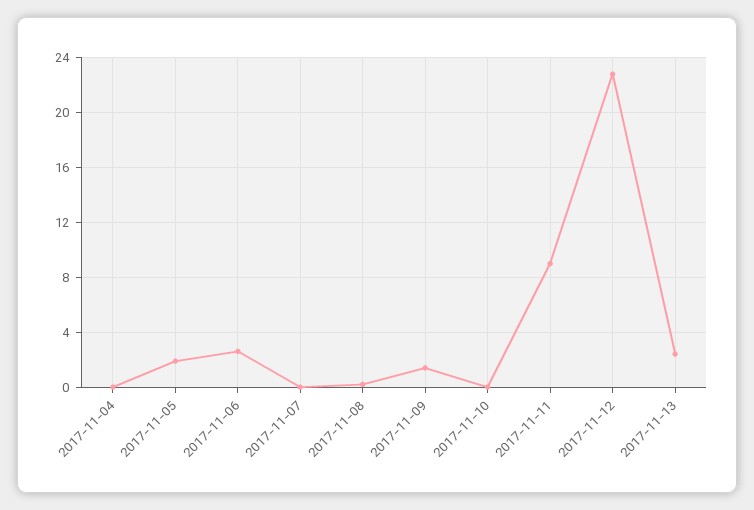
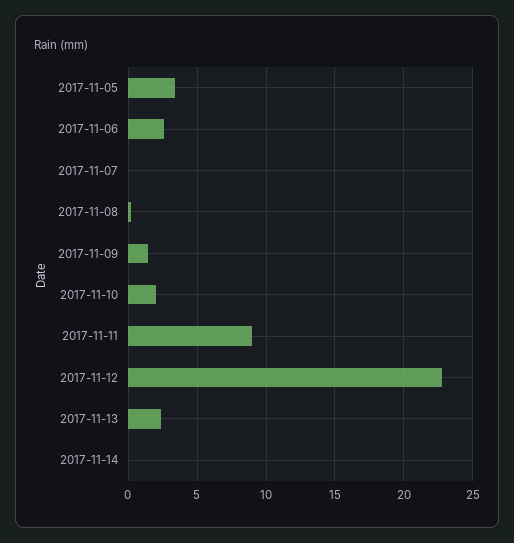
2017-11-04: 0 -> none
2017-11-05: 2 -> 3.5
2017-11-10: 0 -> 2
2017-11-14: none -> 0

